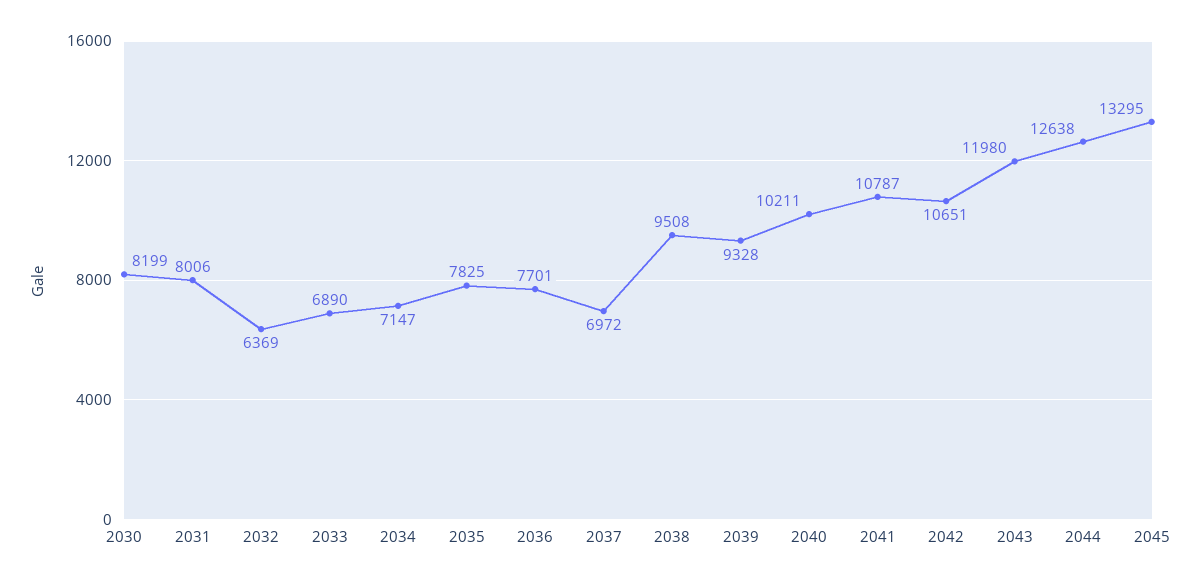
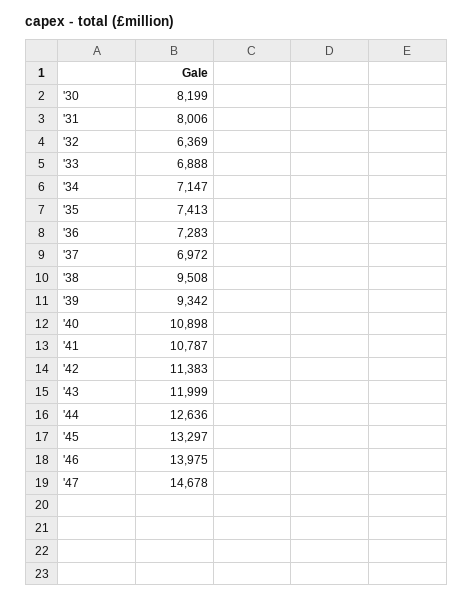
2033: 6890 -> 6888
2035: 7825 -> 7413
2036: 7701 -> 7283
2039: 9328 -> 9342
2040: 10211 -> 10898
2042: 10651 -> 11383
2043: 11980 -> 11999
2044: 12638 -> 12636
2045: 13295 -> 13297
'46: none -> 13975
'47: none -> 14678

